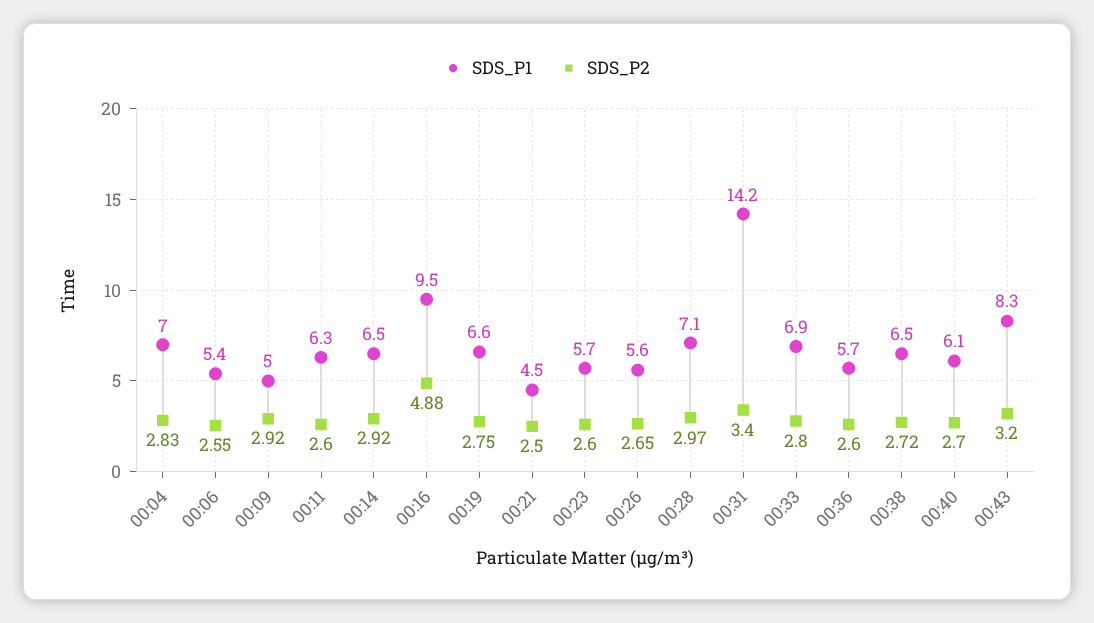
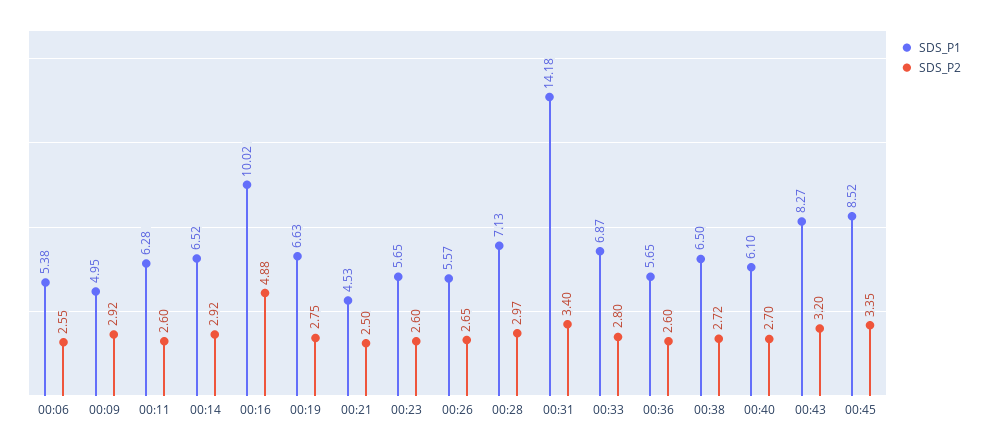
SDS_P1, 00:04: 7 -> none
SDS_P2, 00:04: 2.83 -> none
SDS_P1, 00:16: 9.5 -> 10.02
SDS_P1, 00:45: none -> 8.52
SDS_P2, 00:45: none -> 3.35

